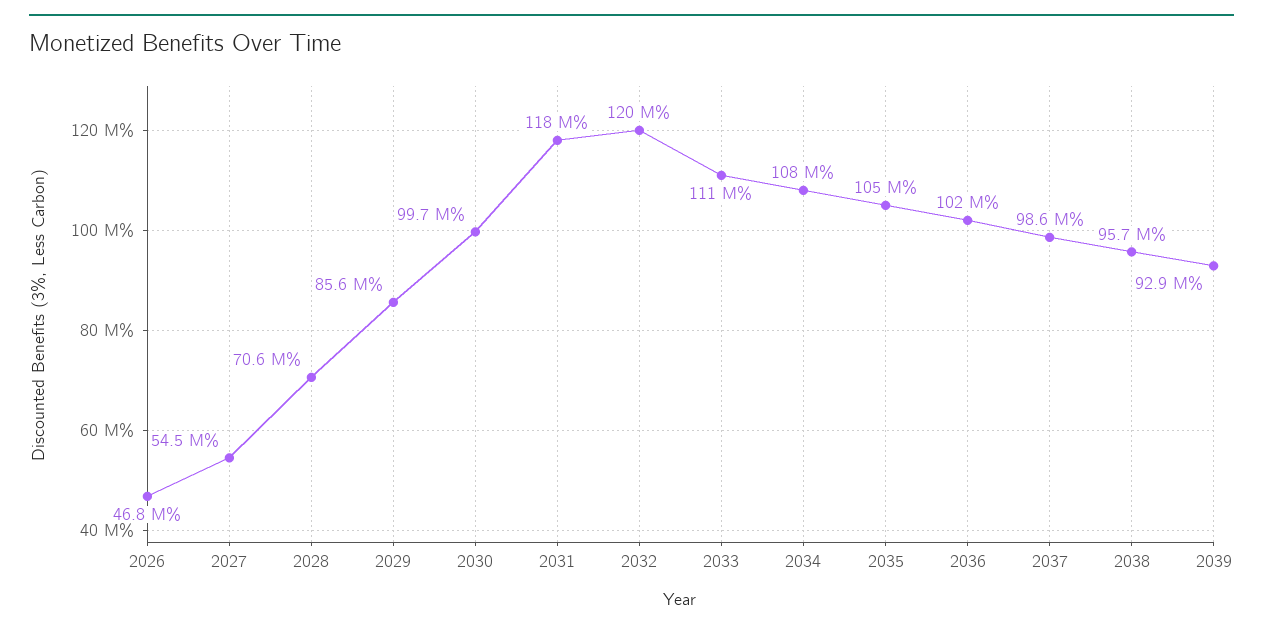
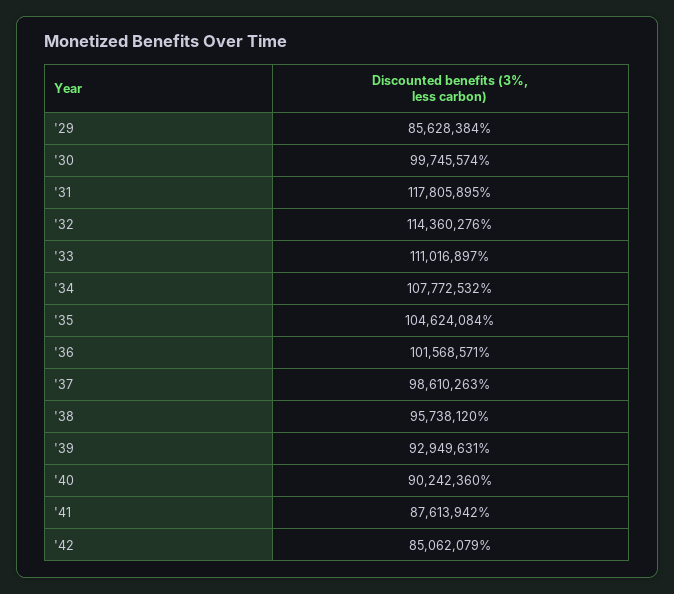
2026: 46800000 -> none
2027: 54500000 -> none
2028: 70600000 -> none
2032: 120000000 -> 114360276
'40: none -> 90242360
'41: none -> 87613942
'42: none -> 85062079

